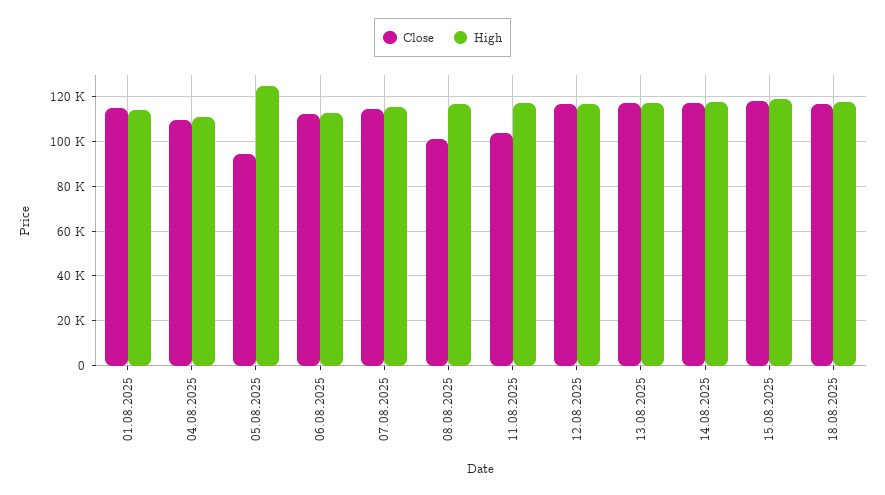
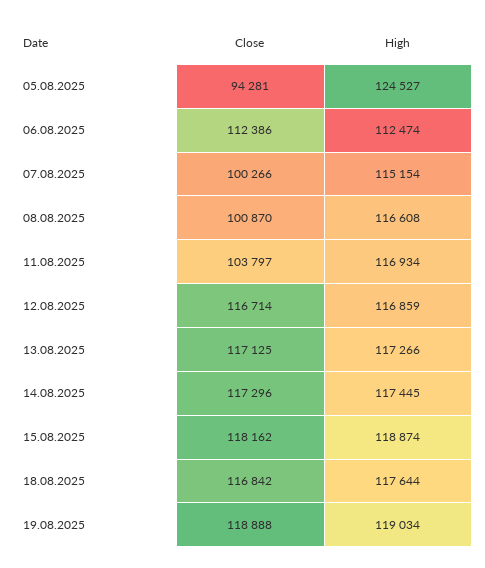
Close, 01.08.2025: 115000 -> none
High, 01.08.2025: 115000 -> none
Close, 04.08.2025: 110000 -> none
High, 04.08.2025: 110000 -> none
Close, 07.08.2025: 115000 -> 100266
Close, 19.08.2025: none -> 118888
High, 19.08.2025: none -> 119034

